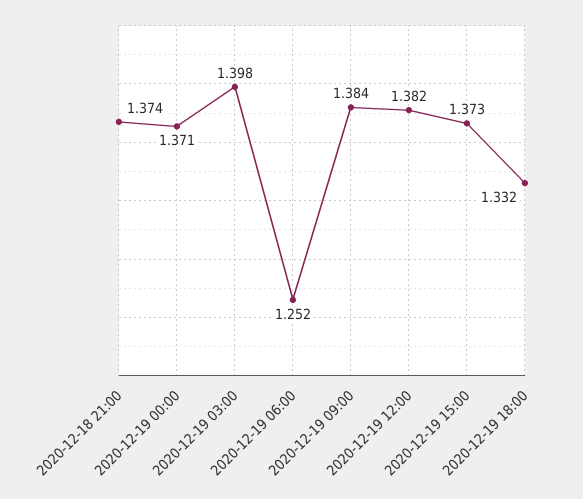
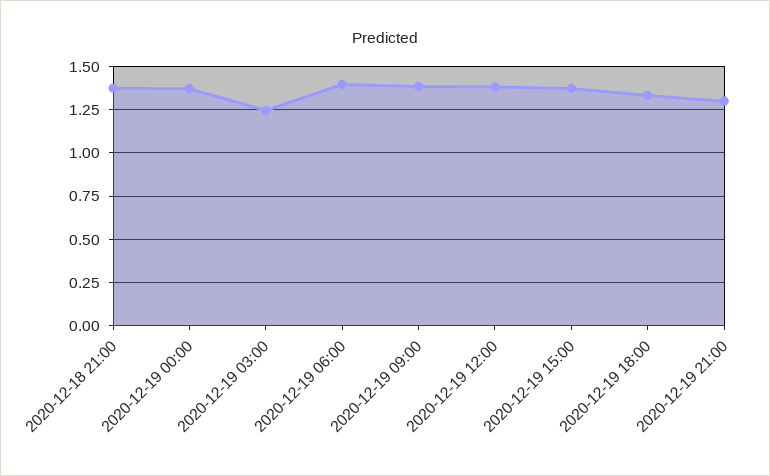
2020-12-19 03:00: 1.398 -> 1.25
2020-12-19 06:00: 1.252 -> 1.4
2020-12-19 21:00: none -> 1.3

